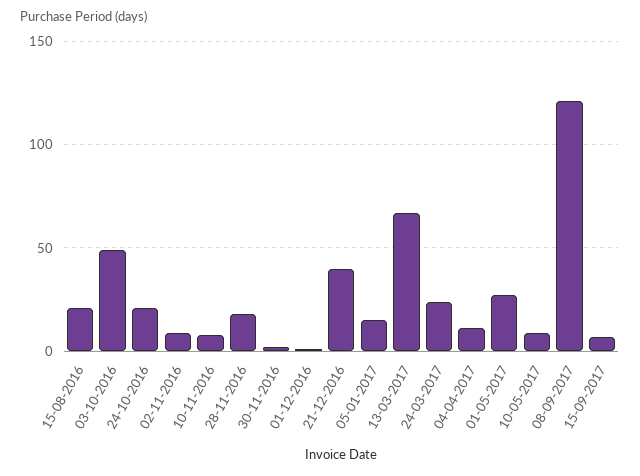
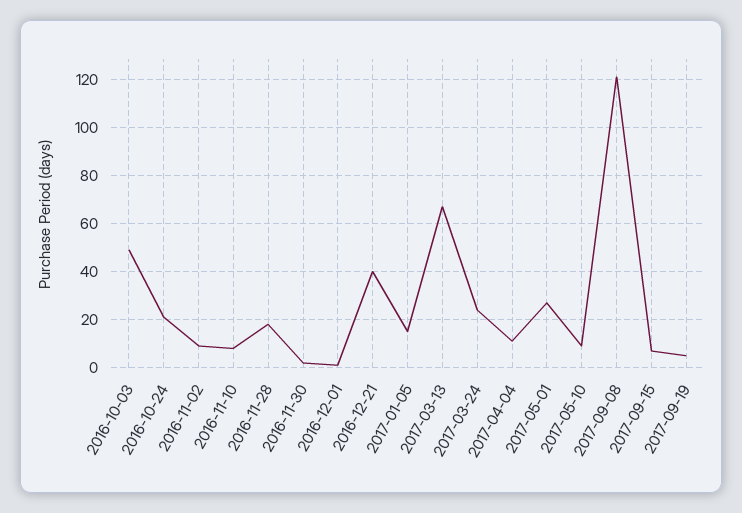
15-08-2016: 20 -> none
2017-09-19: none -> 5

